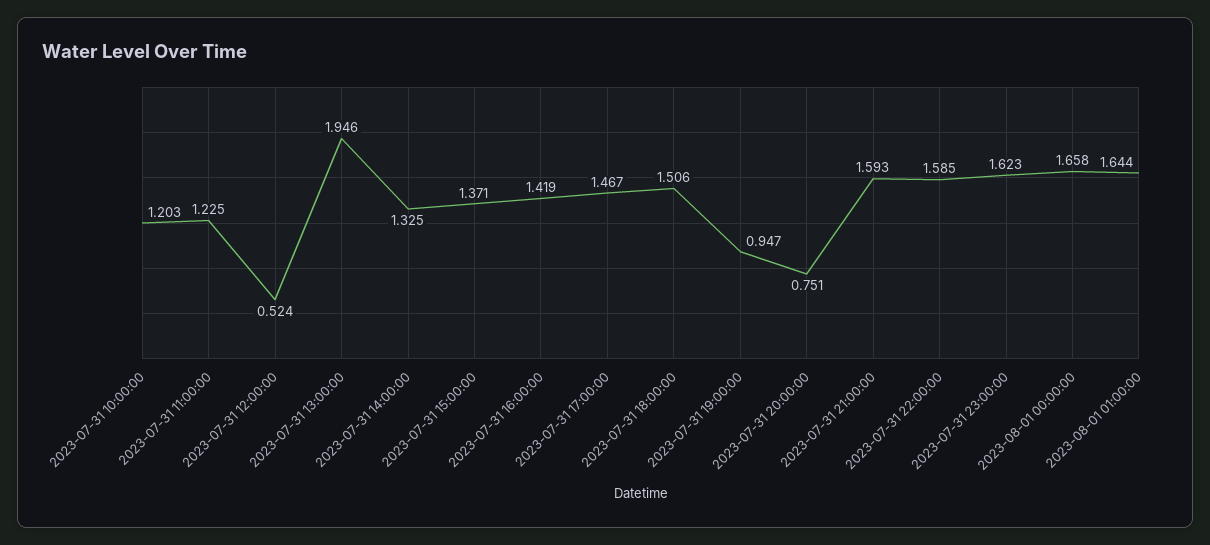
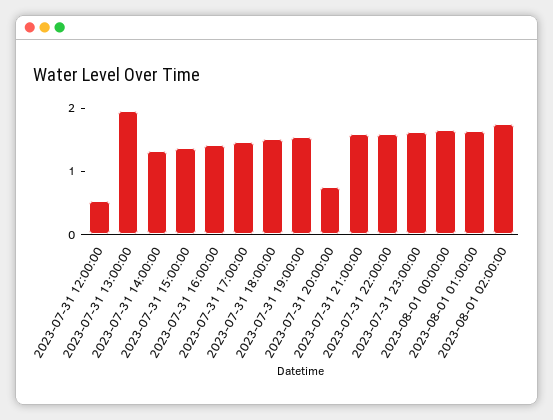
2023-07-31 10:00:00: 1.203 -> none
2023-07-31 11:00:00: 1.225 -> none
2023-07-31 19:00:00: 0.947 -> 1.6
2023-08-01 02:00:00: none -> 1.8

